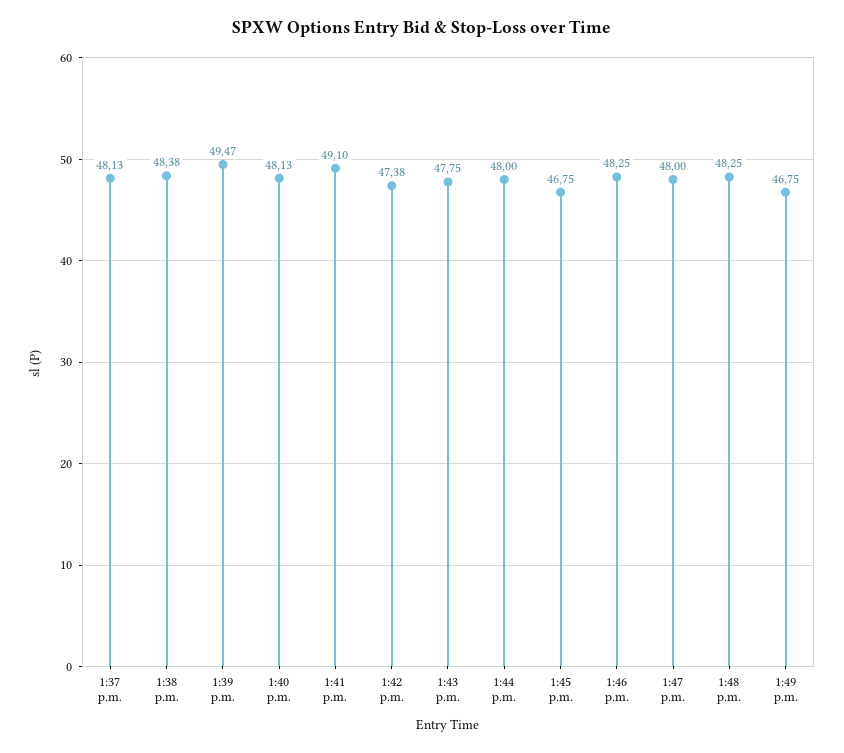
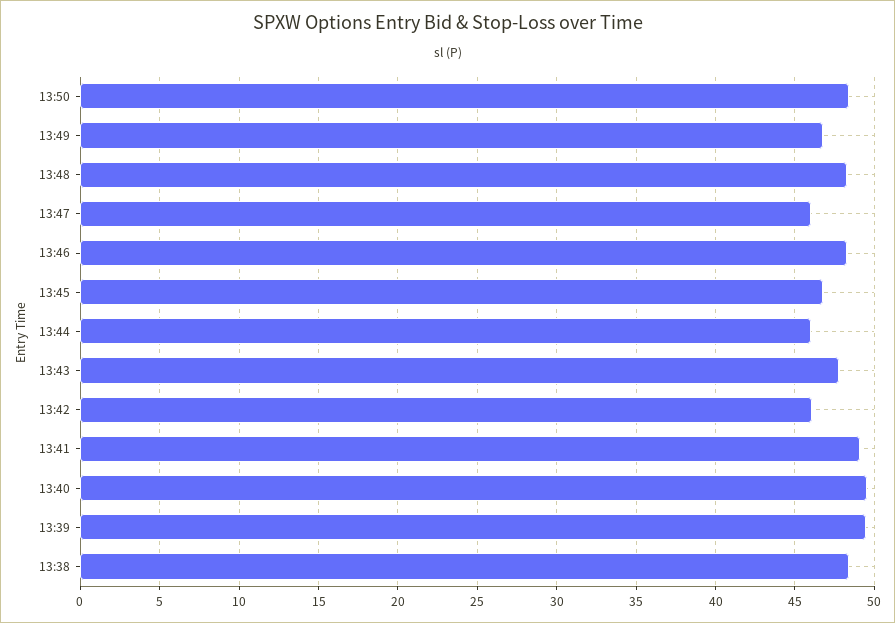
1:37 p.m.: 48.13 -> none
1:40 p.m.: 48.13 -> 49.5
1:42 p.m.: 47.38 -> 46
1:44 p.m.: 48 -> 46
1:47 p.m.: 48 -> 46
13:50: none -> 48.5

